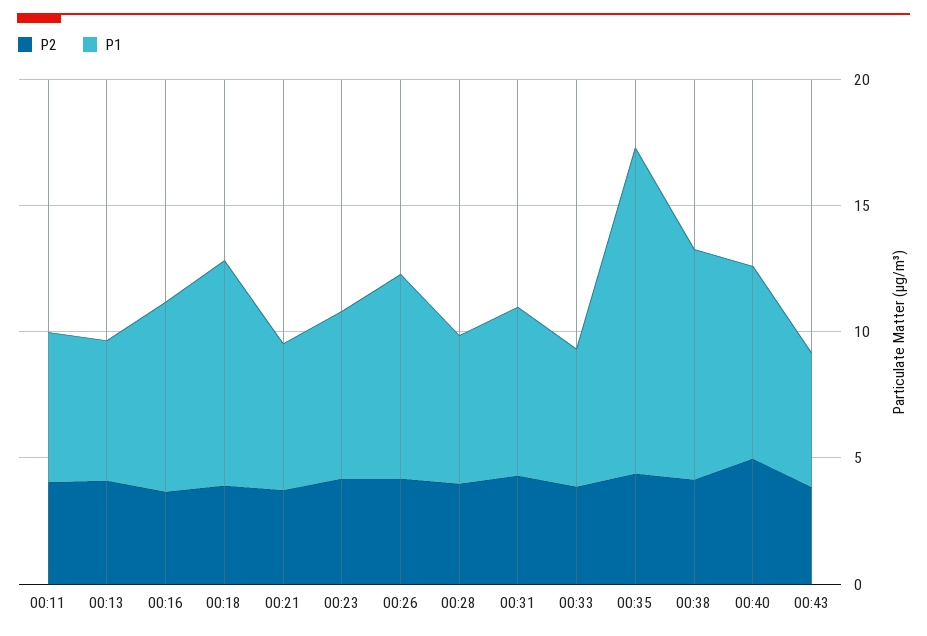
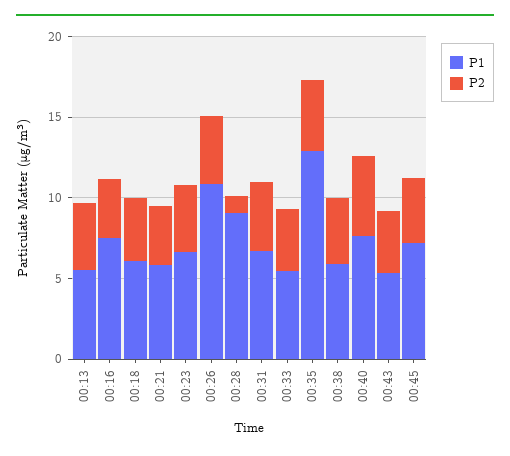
P2, 00:11: 4 -> none
P1, 00:11: 6 -> none
P1, 00:18: 9 -> 6
P1, 00:26: 8 -> 11
P2, 00:28: 4 -> 1
P1, 00:28: 6 -> 9
P1, 00:38: 9 -> 6
P1, 00:45: none -> 7
P2, 00:45: none -> 4

